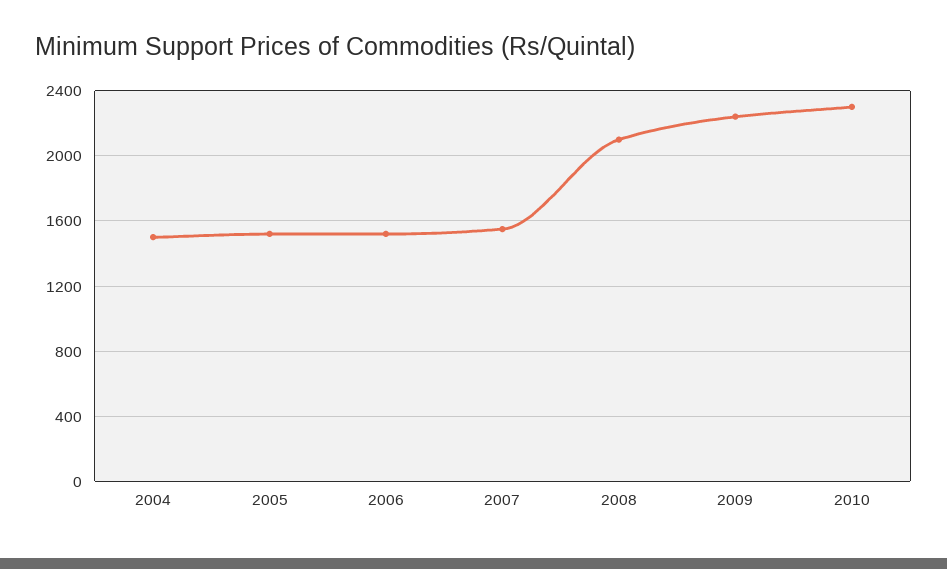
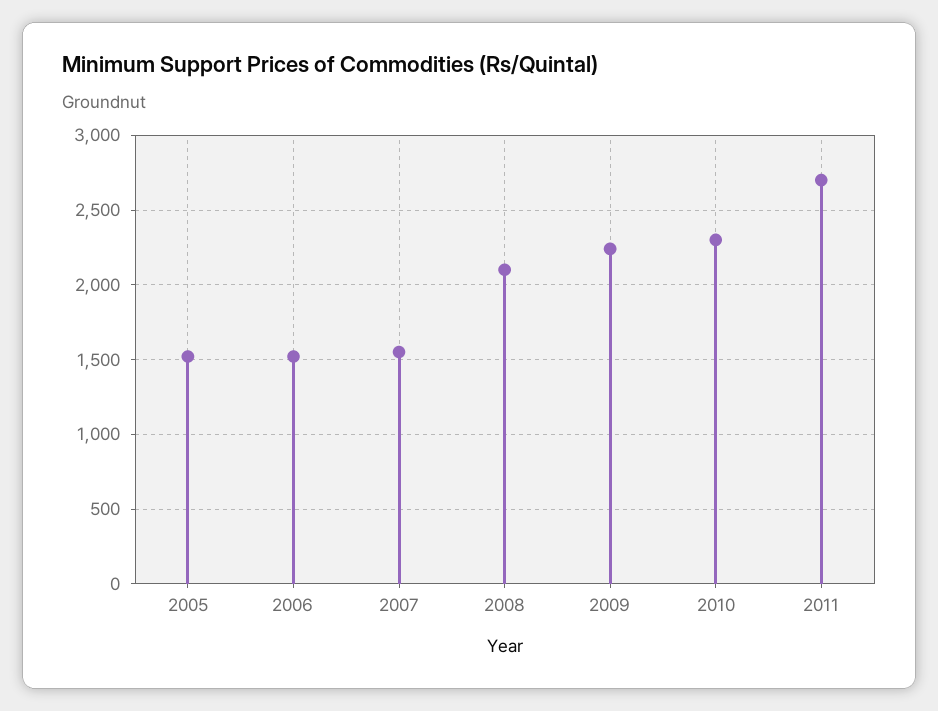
2004: 1500 -> none
2011: none -> 2700

